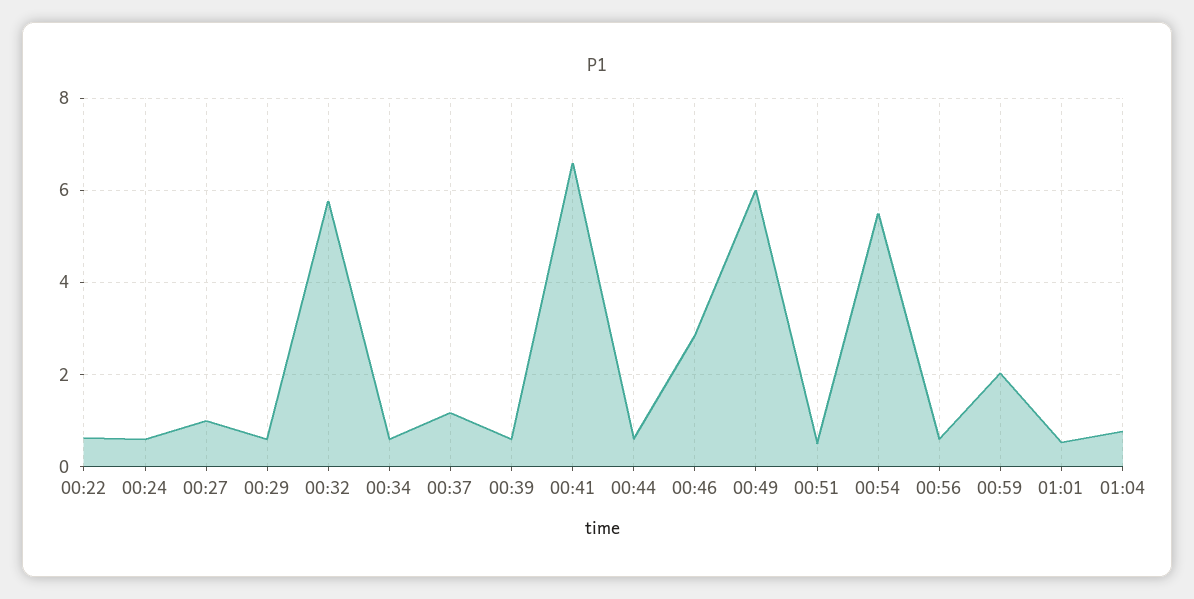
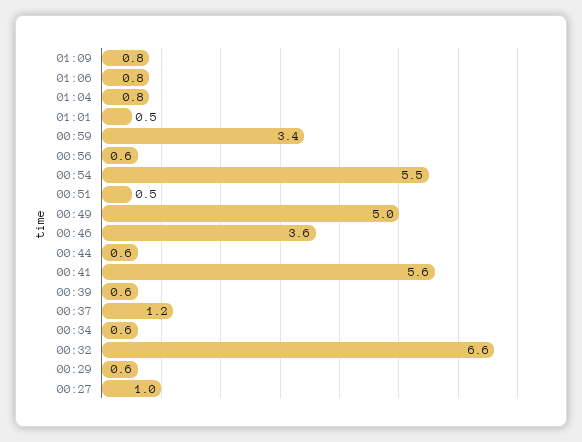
00:22: 0.6 -> none
00:24: 0.6 -> none
00:32: 5.8 -> 6.6
00:41: 6.6 -> 5.6
00:46: 2.8 -> 3.6
00:49: 6 -> 5
00:59: 2 -> 3.4
01:09: none -> 0.8
01:06: none -> 0.8

